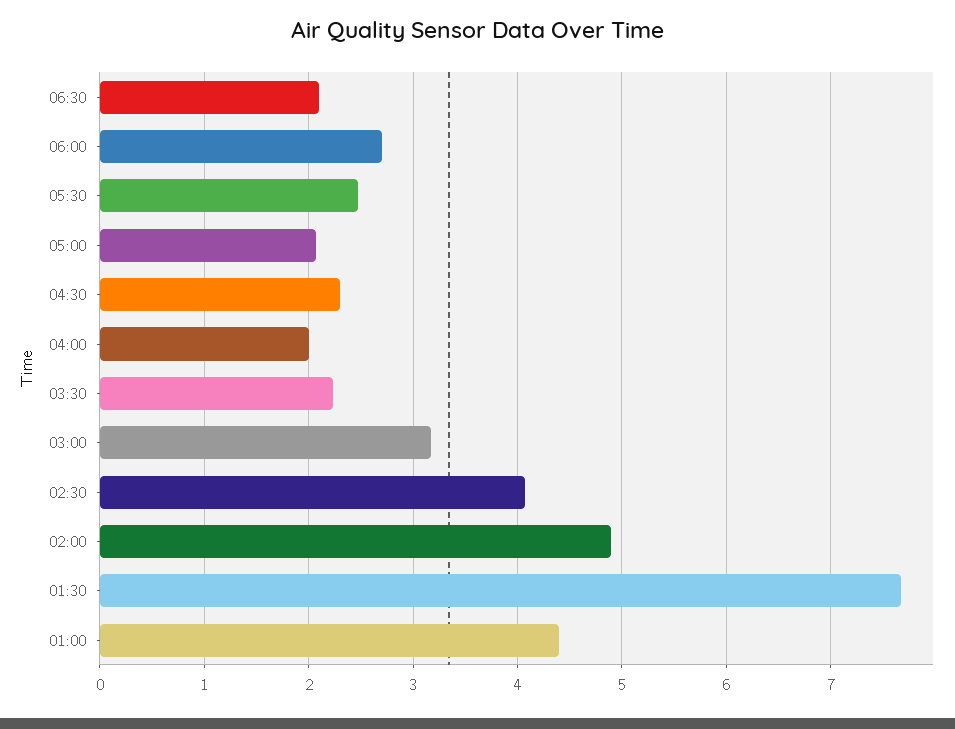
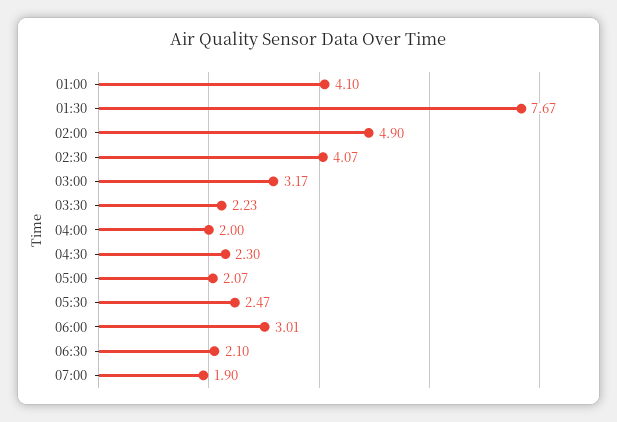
06:00: 2.7 -> 3.01
01:00: 4.4 -> 4.1
07:00: none -> 1.9

